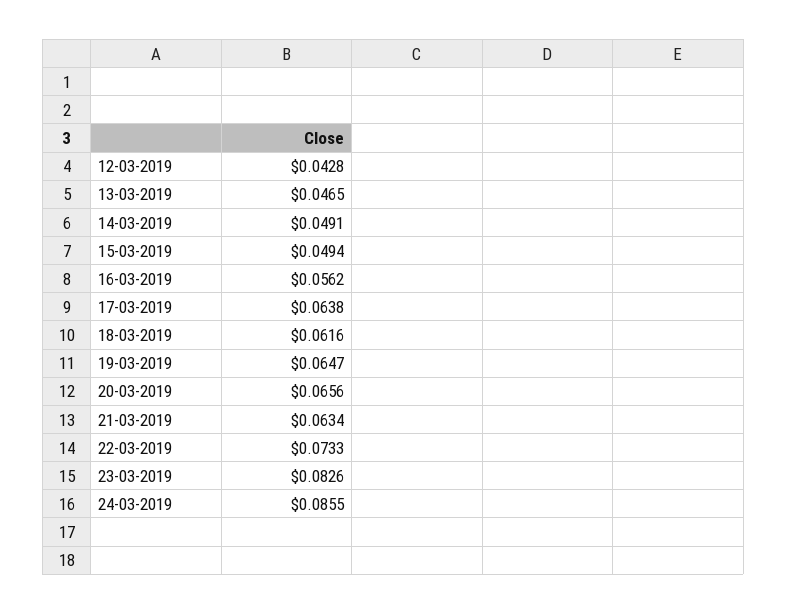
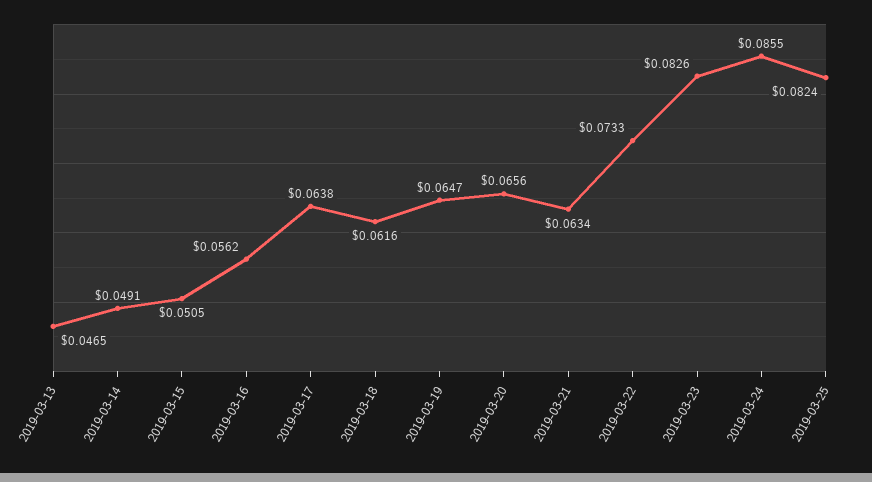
12-03-2019: 0.0428 -> none
15-03-2019: 0.0494 -> 0.0505
2019-03-25: none -> 0.0824

